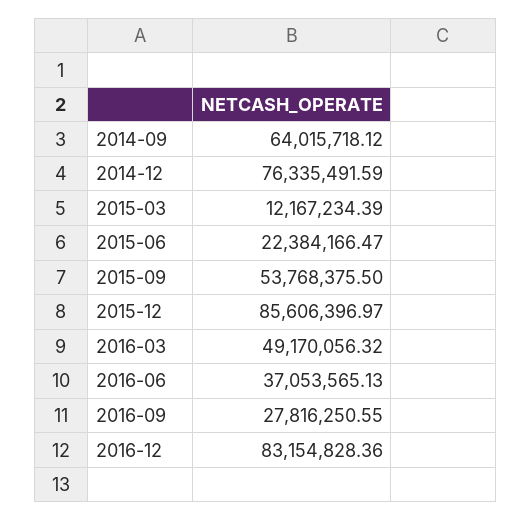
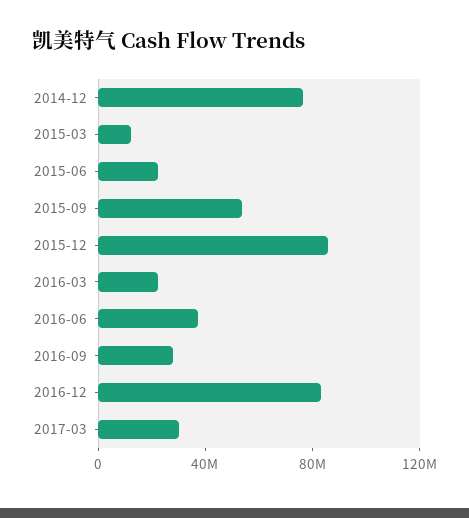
2014-09: 64015718.12 -> none
2016-03: 49170056.32 -> 20000000
2017-03: none -> 30000000

